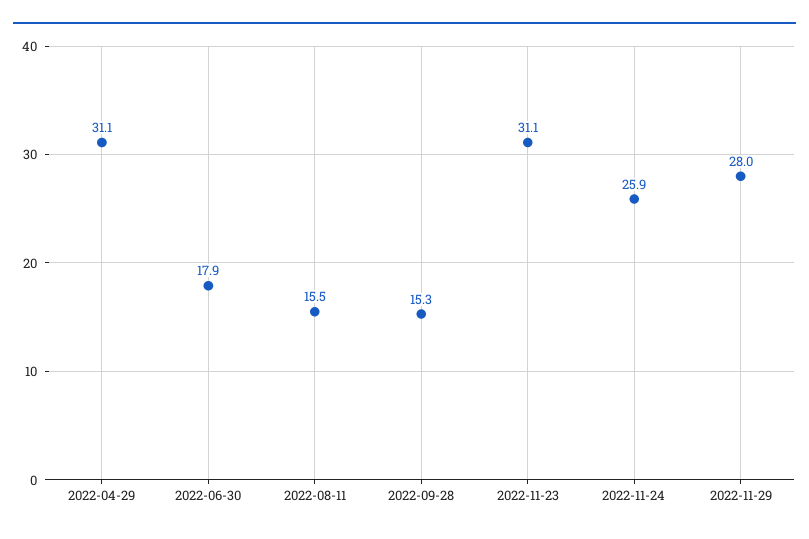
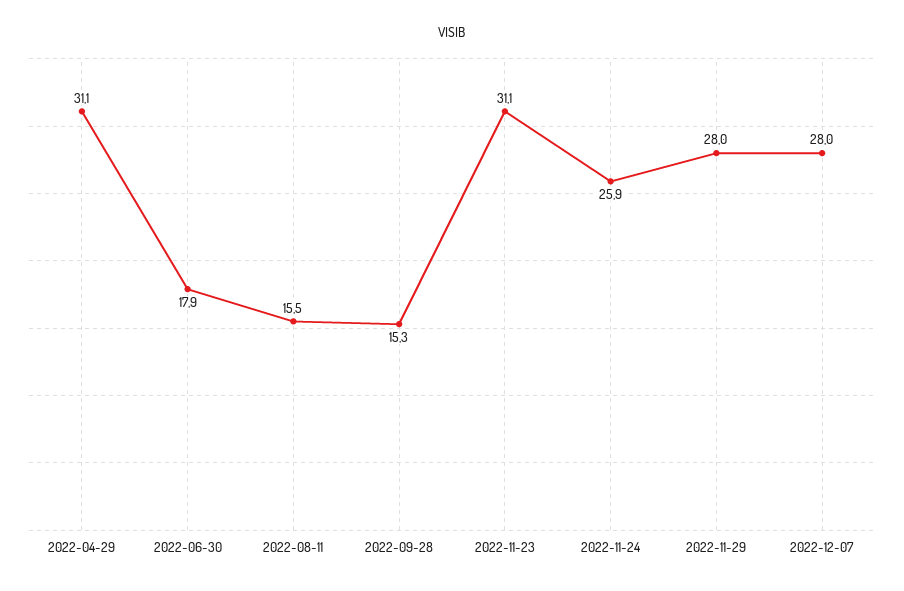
2022-12-07: none -> 28

